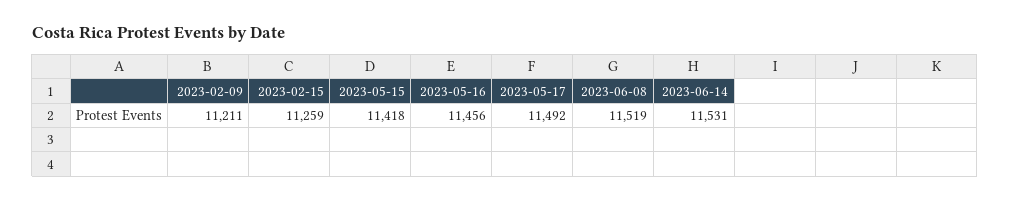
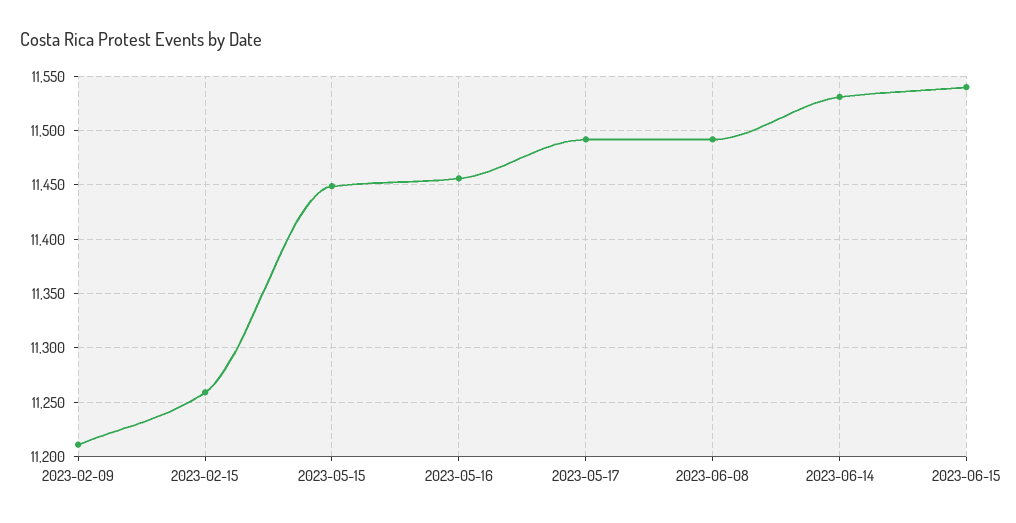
2023-05-15: 11418 -> 11450
2023-06-08: 11519 -> 11490
2023-06-15: none -> 11540

